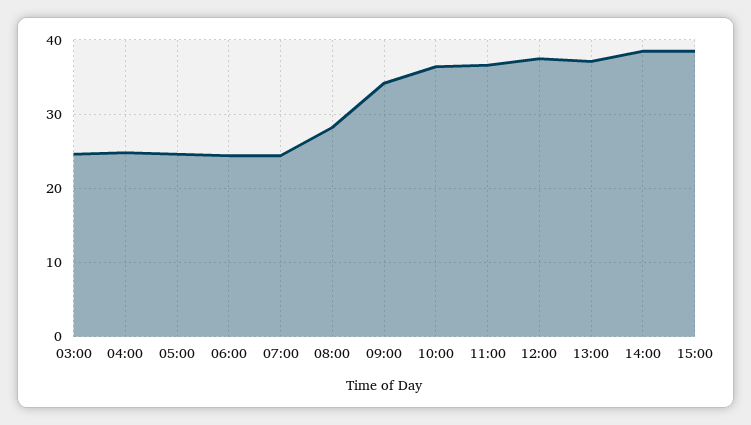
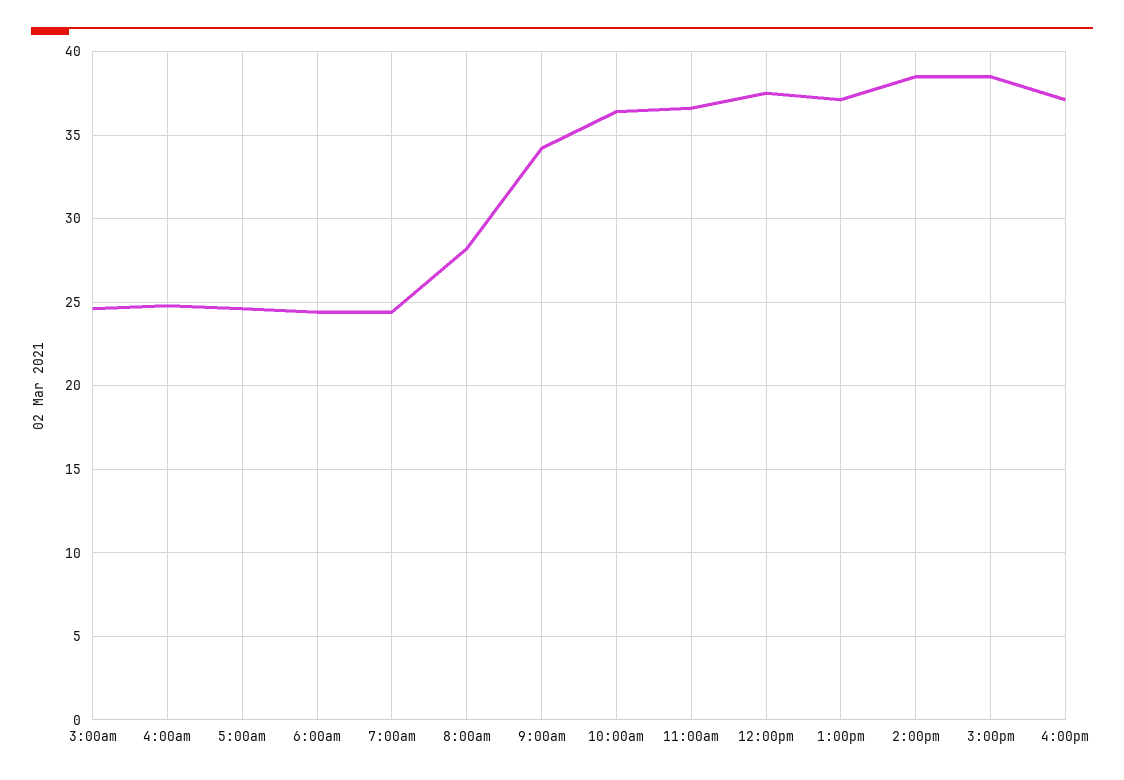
4:00pm: none -> 37

